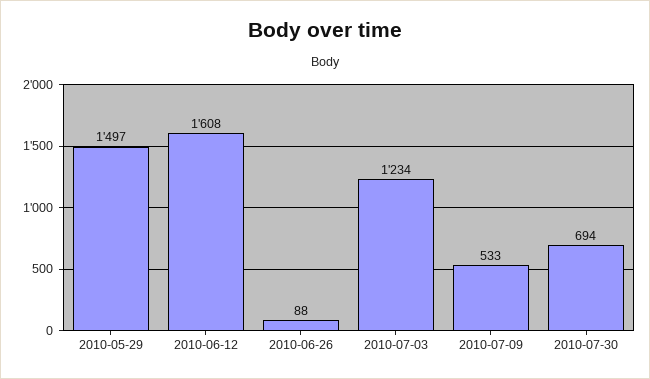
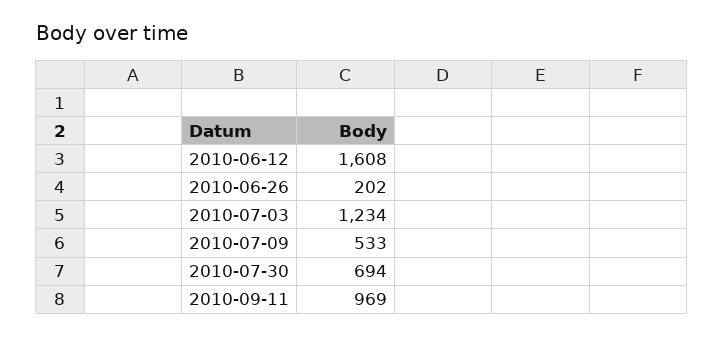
2010-05-29: 1497 -> none
2010-06-26: 88 -> 202
2010-09-11: none -> 969

